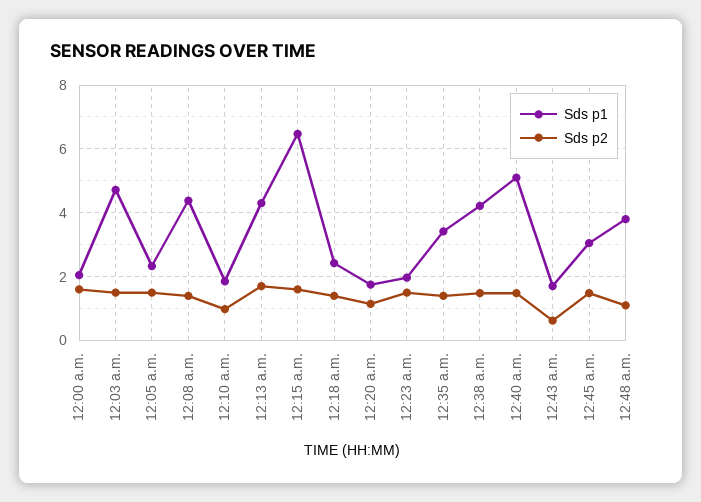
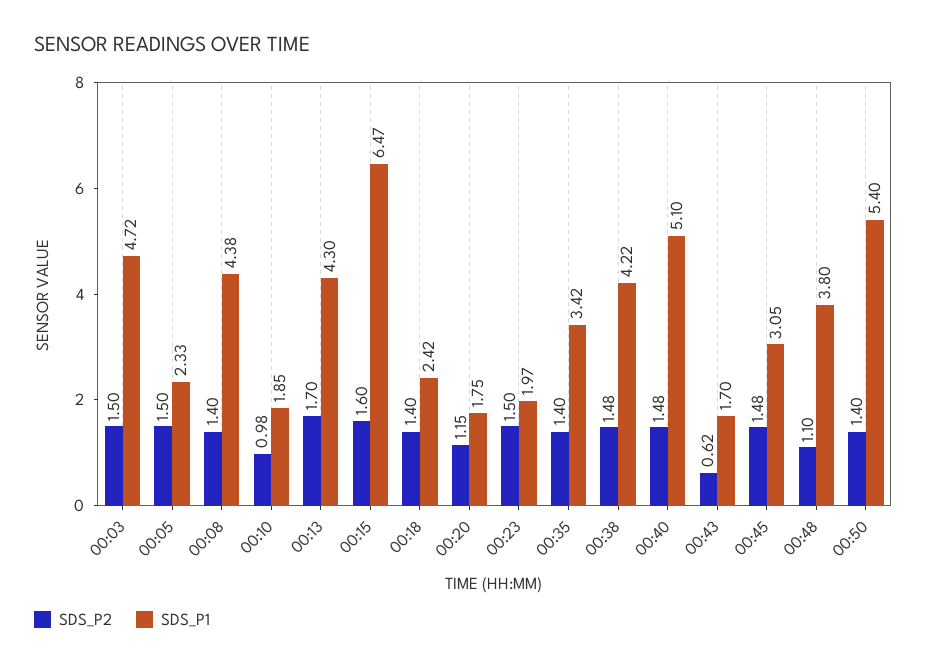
Sds p1, 12:00 a.m.: 2 -> none
Sds p2, 12:00 a.m.: 1.6 -> none
Sds p2, 00:50: none -> 1.4
Sds p1, 00:50: none -> 5.4

